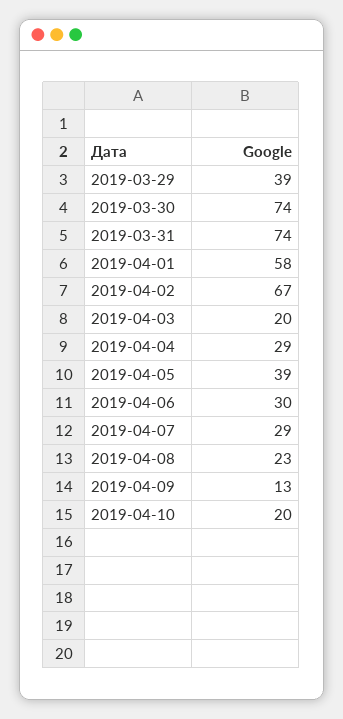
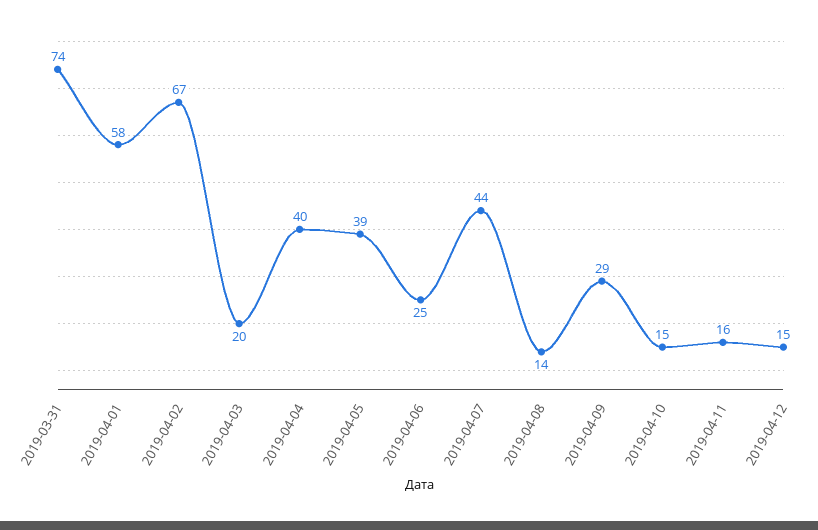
2019-03-29: 39 -> none
2019-03-30: 74 -> none
2019-04-04: 29 -> 40
2019-04-06: 30 -> 25
2019-04-07: 29 -> 44
2019-04-08: 23 -> 14
2019-04-09: 13 -> 29
2019-04-10: 20 -> 15
2019-04-11: none -> 16
2019-04-12: none -> 15

